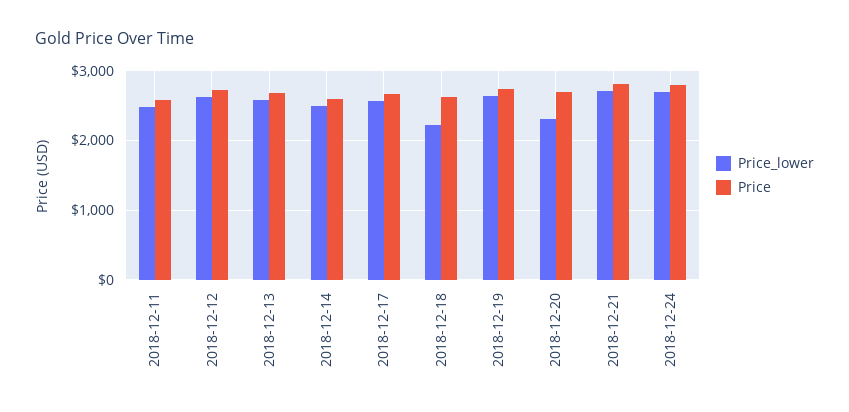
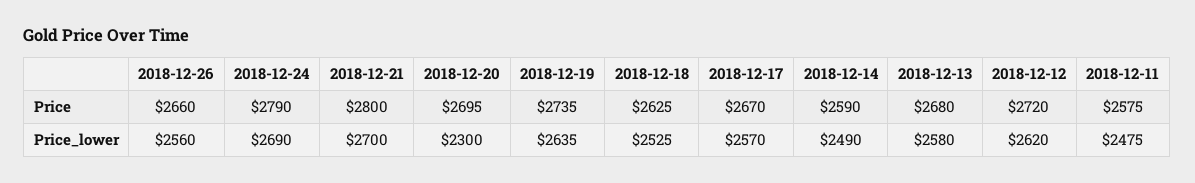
Price_lower, 2018-12-18: 2200 -> 2525
Price, 2018-12-26: none -> 2660
Price_lower, 2018-12-26: none -> 2560

